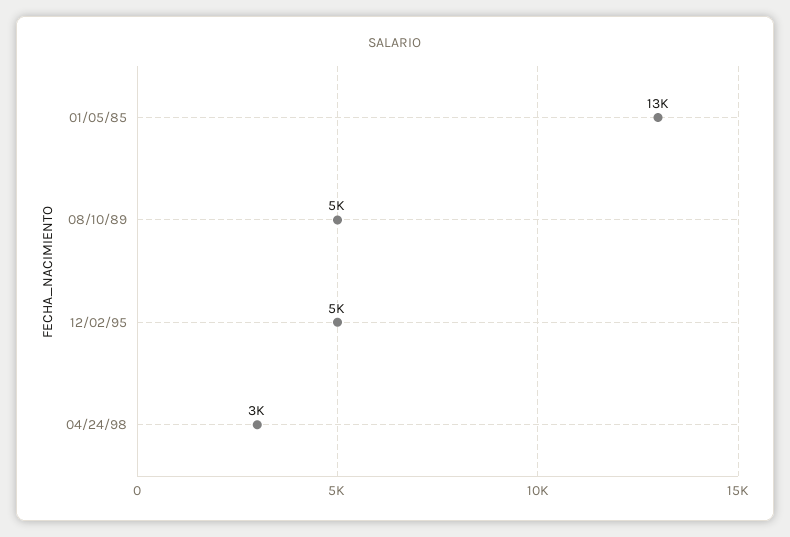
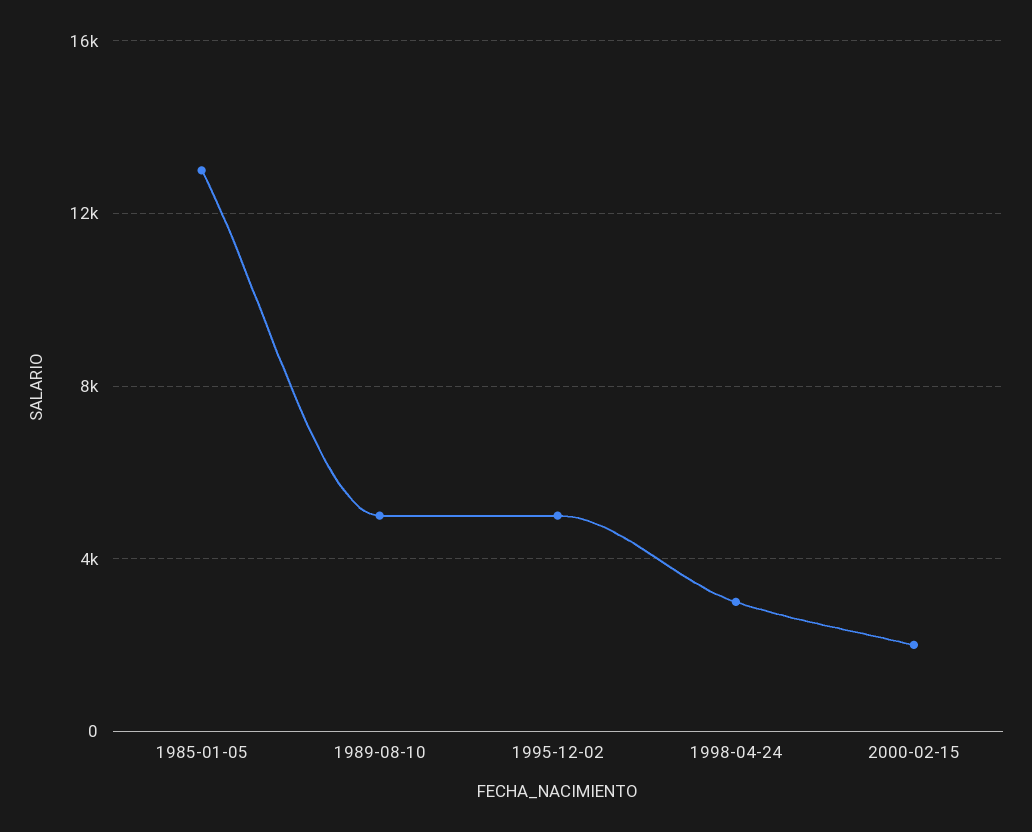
2000-02-15: none -> 2000

